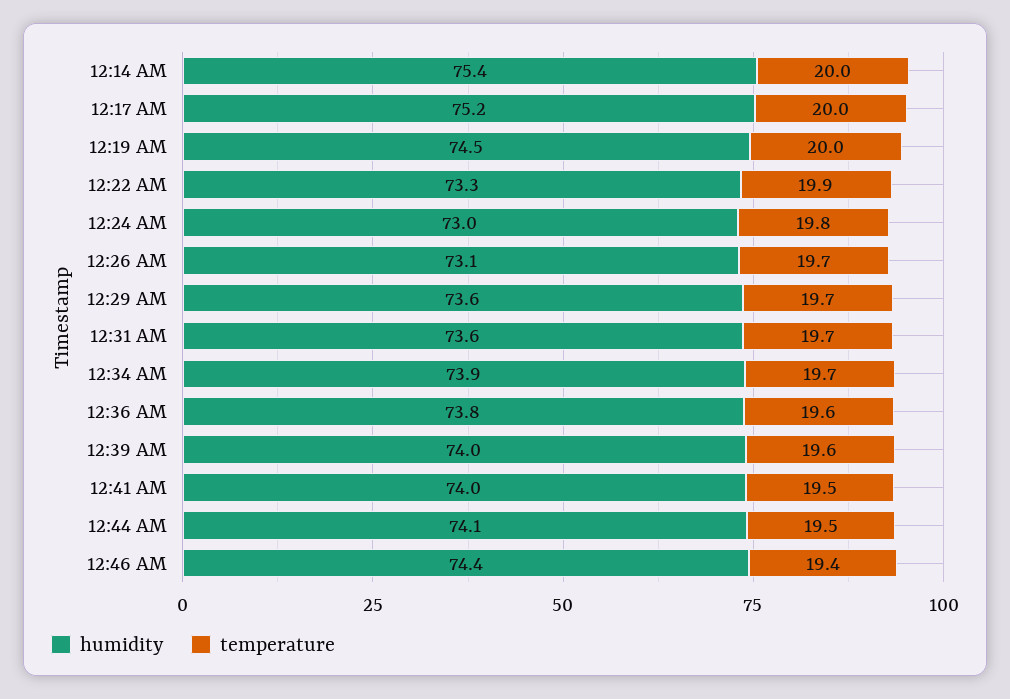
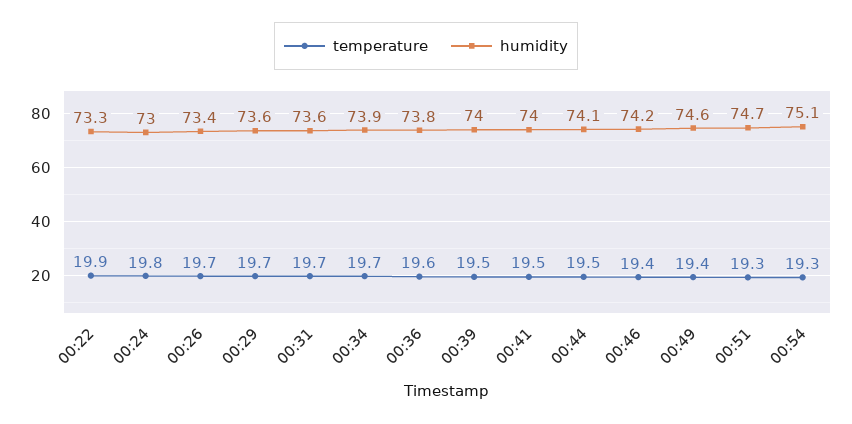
humidity, 12:14 AM: 75.4 -> none
temperature, 12:14 AM: 20 -> none
humidity, 12:17 AM: 75.2 -> none
temperature, 12:17 AM: 20 -> none
humidity, 12:19 AM: 74.5 -> none
temperature, 12:19 AM: 20 -> none
humidity, 12:26 AM: 73.1 -> 73.4
temperature, 12:39 AM: 19.6 -> 19.5
humidity, 12:46 AM: 74.4 -> 74.2
temperature, 00:49: none -> 19.4
humidity, 00:49: none -> 74.6
temperature, 00:51: none -> 19.3
humidity, 00:51: none -> 74.7
temperature, 00:54: none -> 19.3
humidity, 00:54: none -> 75.1

